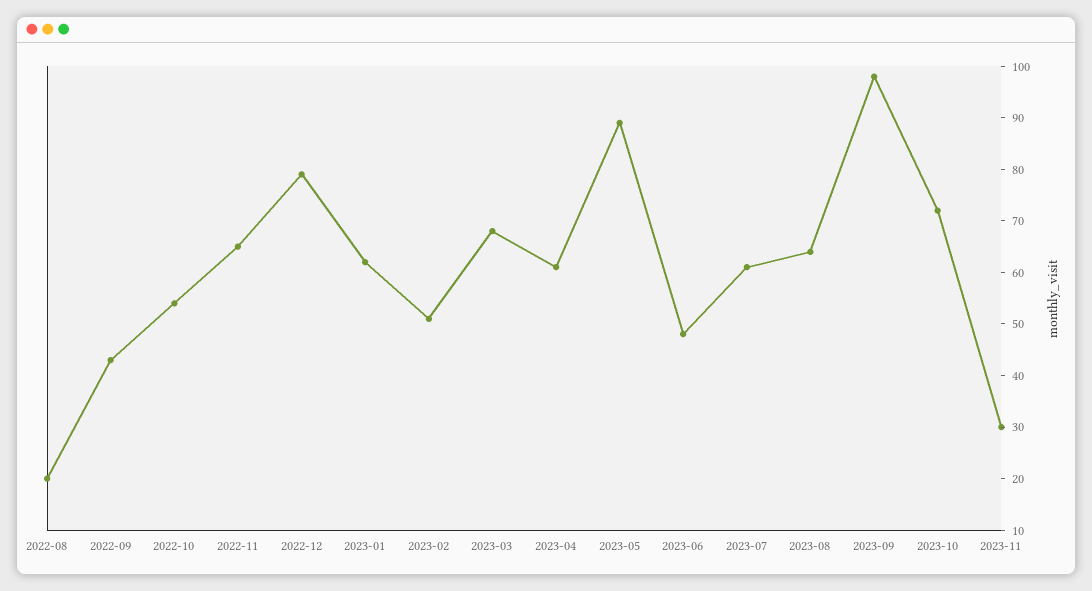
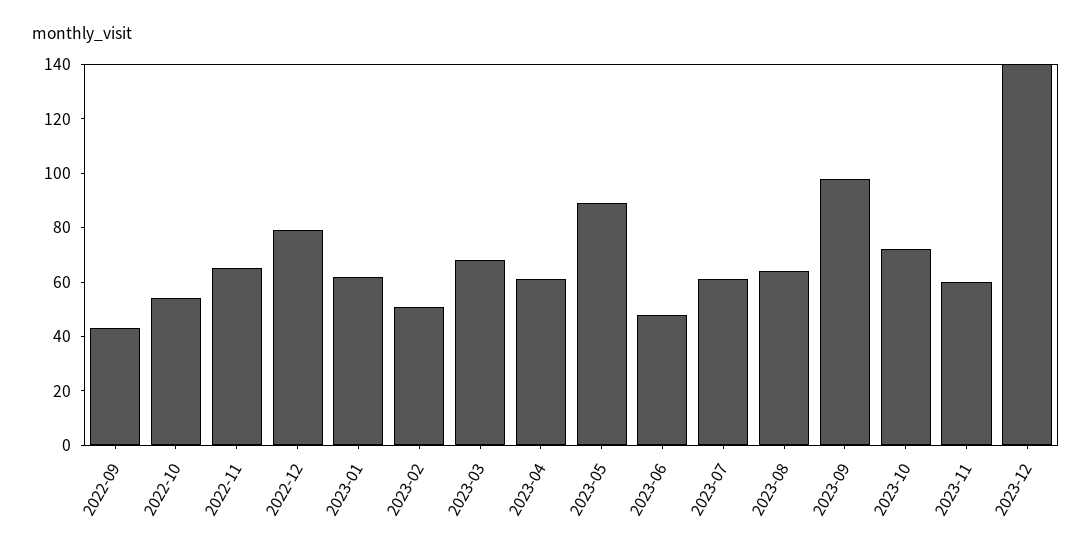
2022-08: 20 -> none
2023-11: 30 -> 60
2023-12: none -> 140

